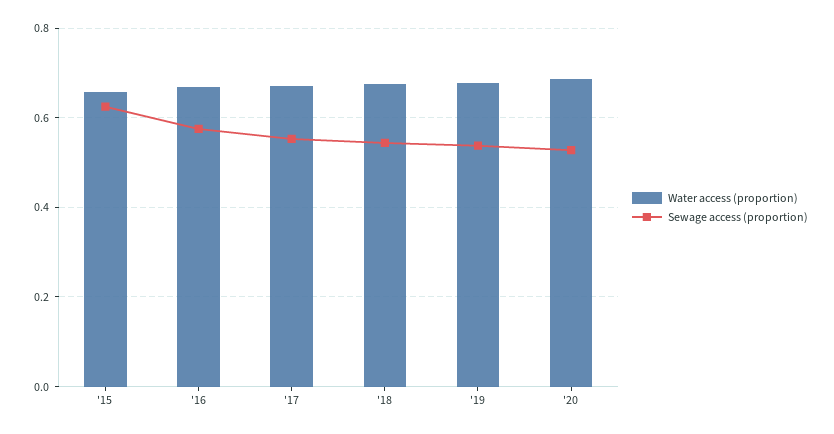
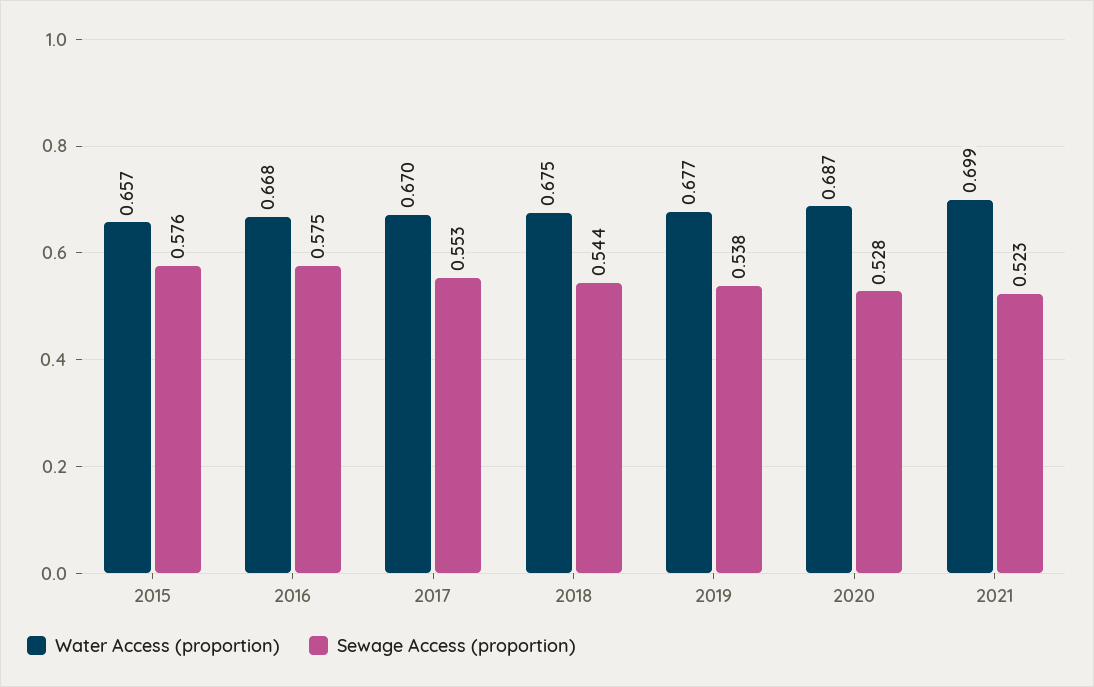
Sewage access (proportion), '15: 0.62 -> 0.576
Water access (proportion), 2021: none -> 0.699
Sewage access (proportion), 2021: none -> 0.523

